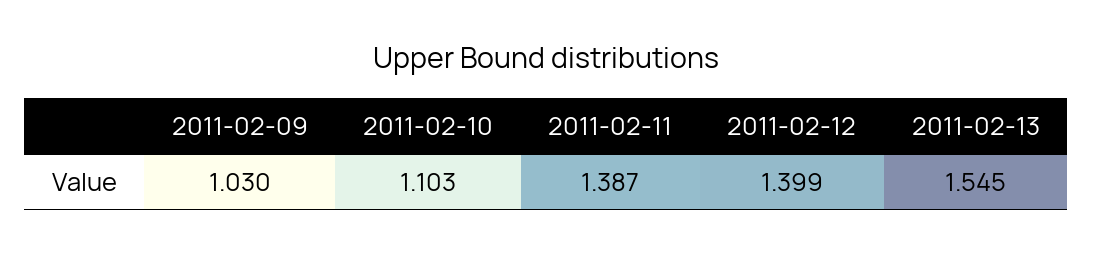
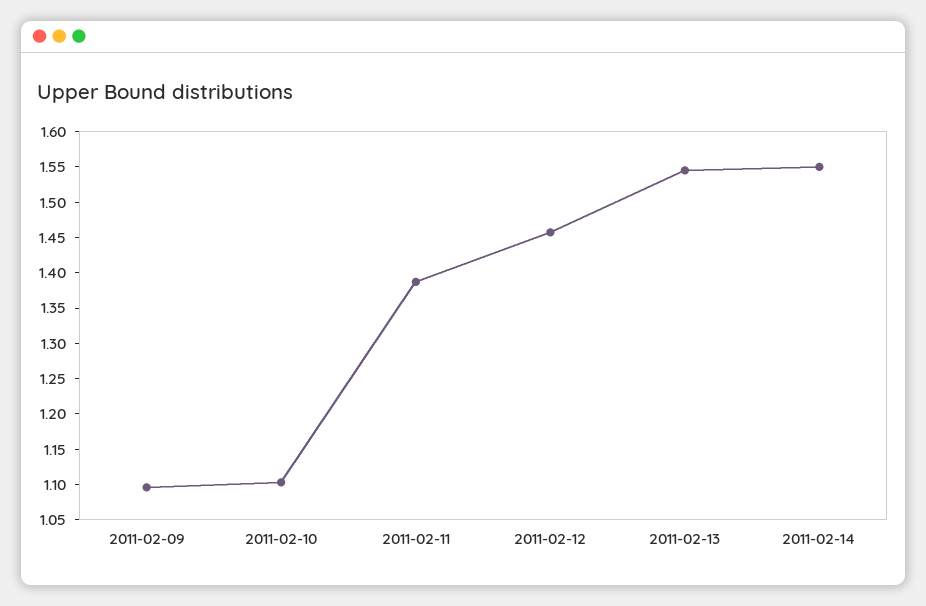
2011-02-09: 1.03 -> 1.1
2011-02-12: 1.399 -> 1.45
2011-02-14: none -> 1.55

